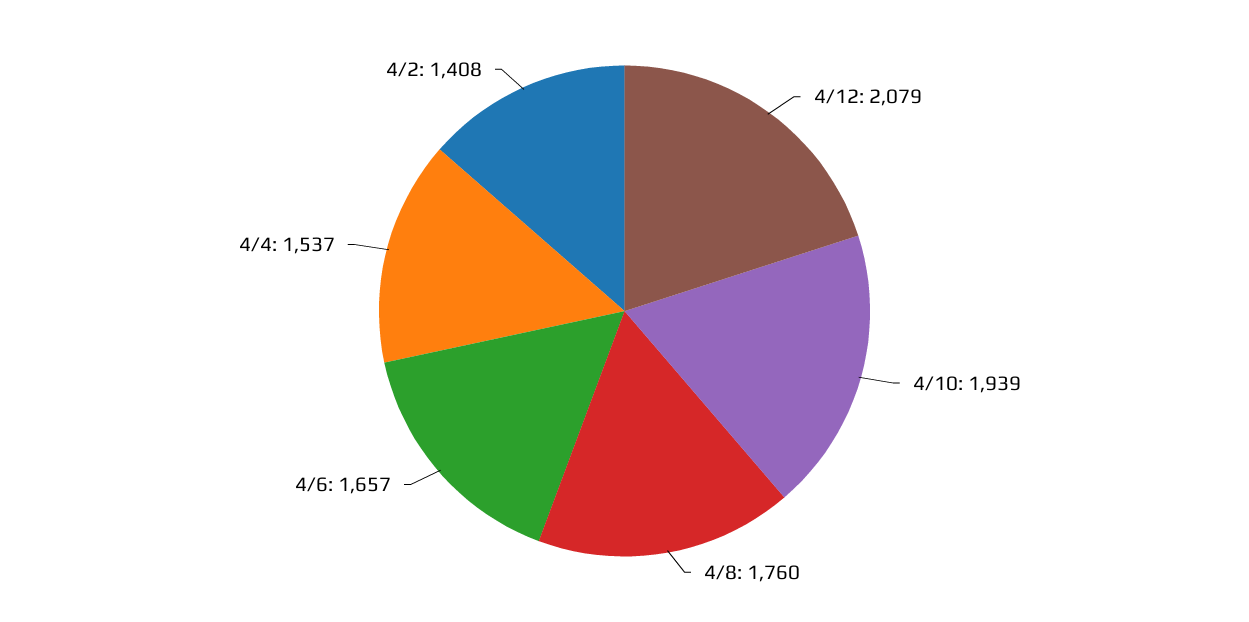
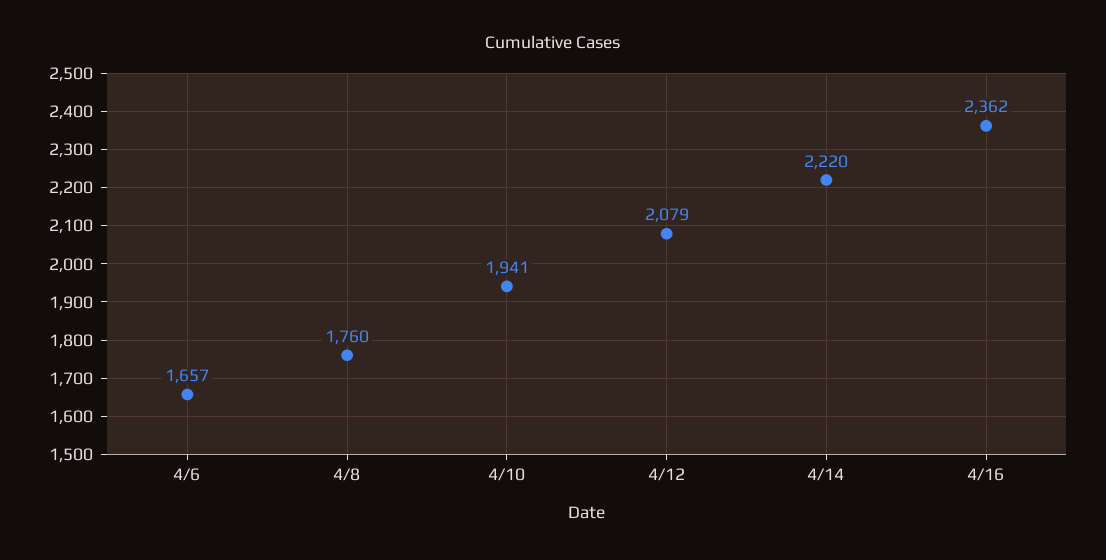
4/10: 1939 -> 1941
4/4: 1537 -> none
4/2: 1408 -> none
4/14: none -> 2220
4/16: none -> 2362

